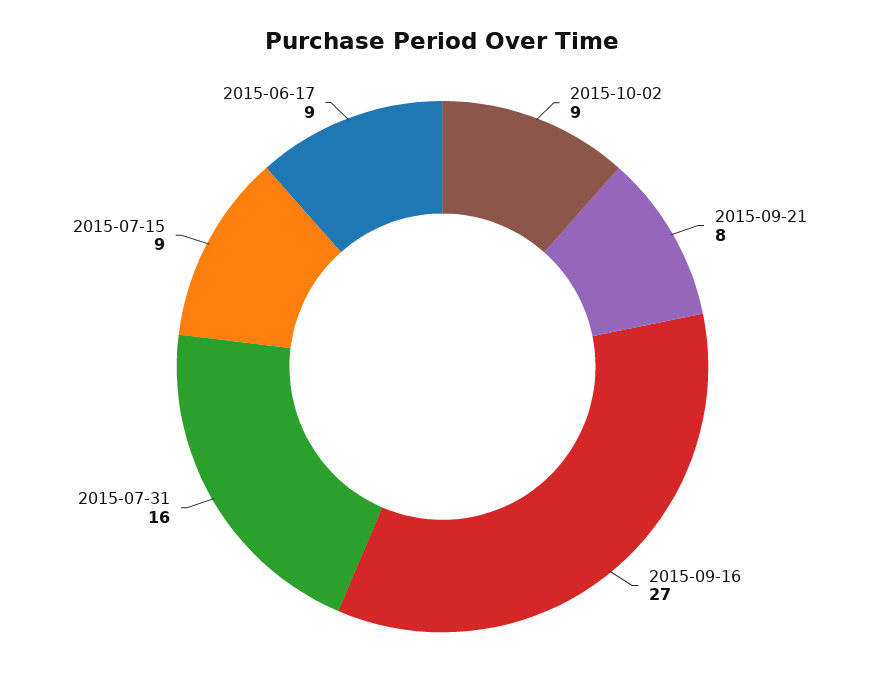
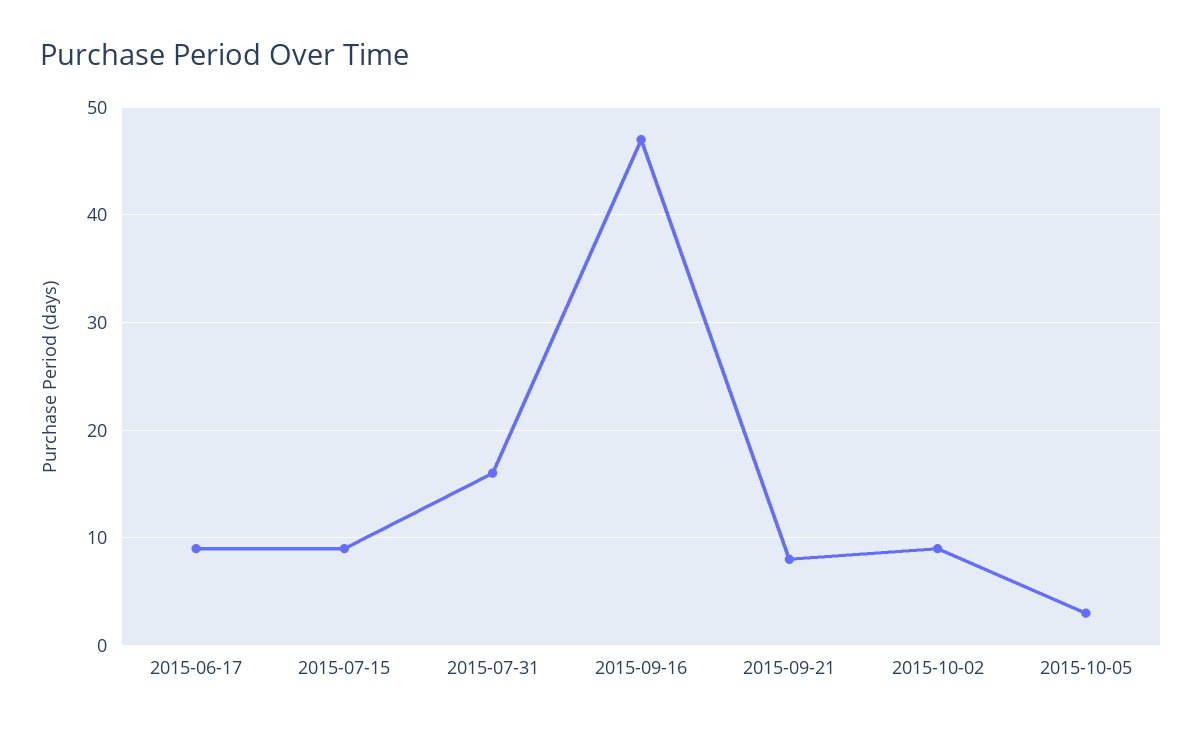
2015-09-16: 27 -> 47
2015-10-05: none -> 3

